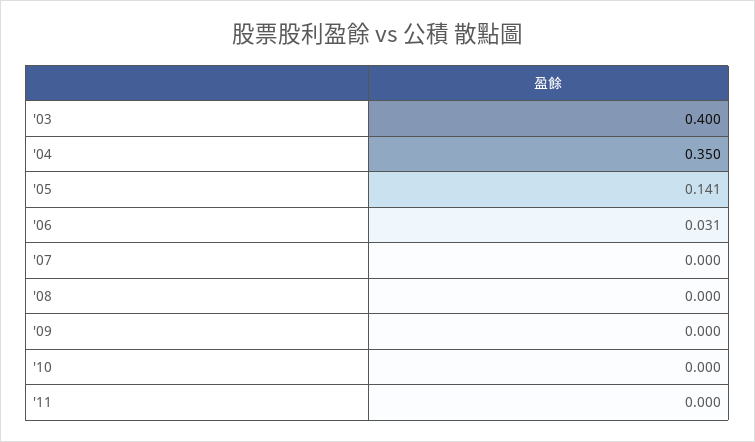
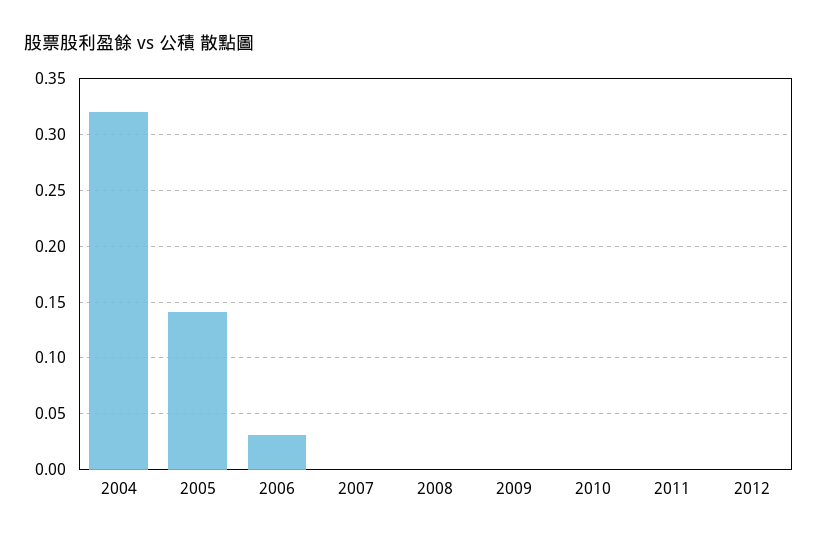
'03: 0.4 -> none
'04: 0.35 -> 0.32
2012: none -> 0

